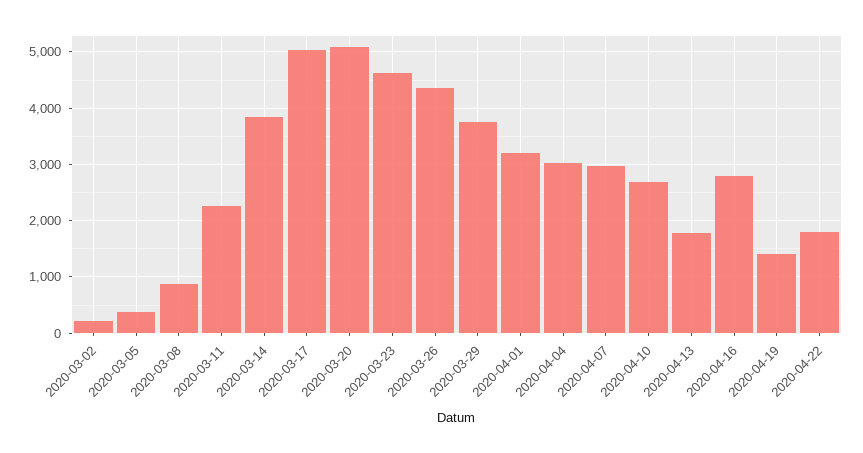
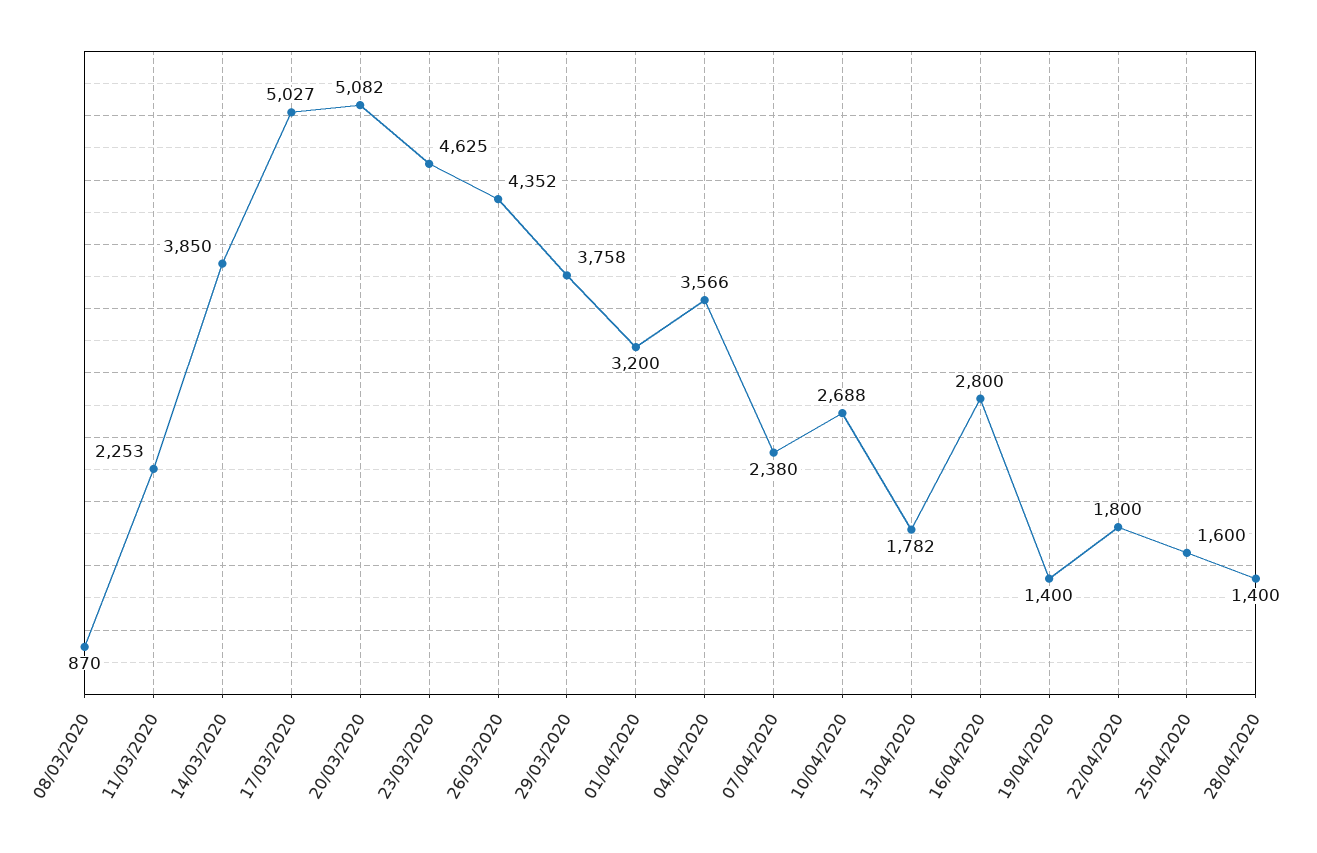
2020-03-02: 200 -> none
2020-03-05: 400 -> none
2020-04-04: 3000 -> 3566
2020-04-07: 3000 -> 2380
25/04/2020: none -> 1600
28/04/2020: none -> 1400

